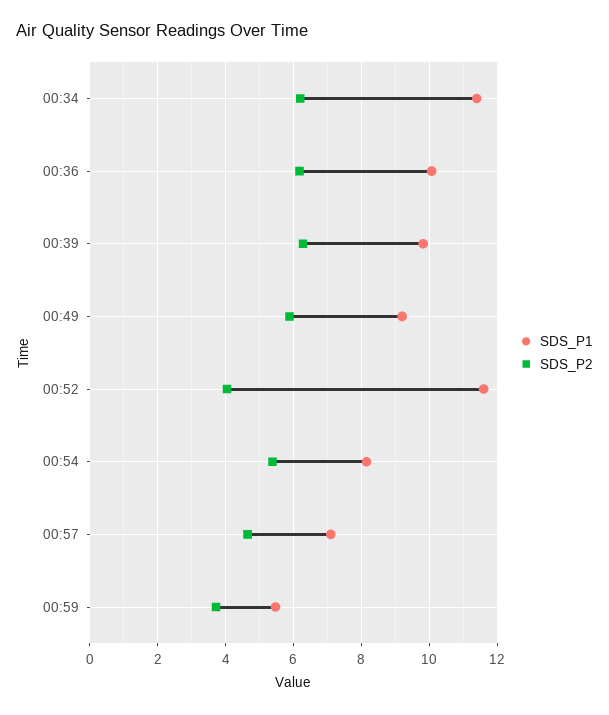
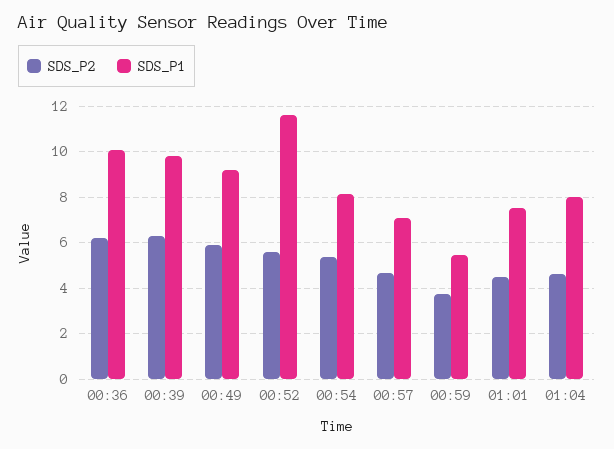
SDS_P1, 00:34: 11.4 -> none
SDS_P2, 00:34: 6.2 -> none
SDS_P2, 00:52: 4 -> 5.5
SDS_P2, 01:01: none -> 4.5
SDS_P1, 01:01: none -> 7.5
SDS_P2, 01:04: none -> 4.5
SDS_P1, 01:04: none -> 8

